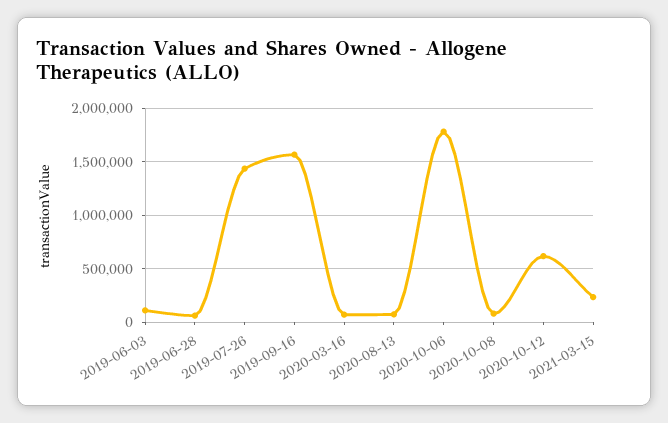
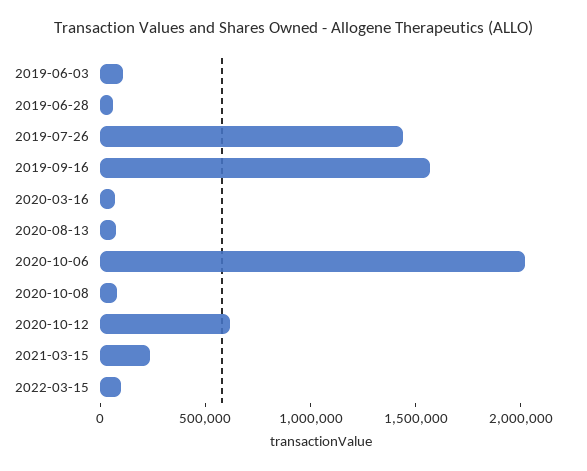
2020-10-06: 1800000 -> 2000000
2022-03-15: none -> 100000

